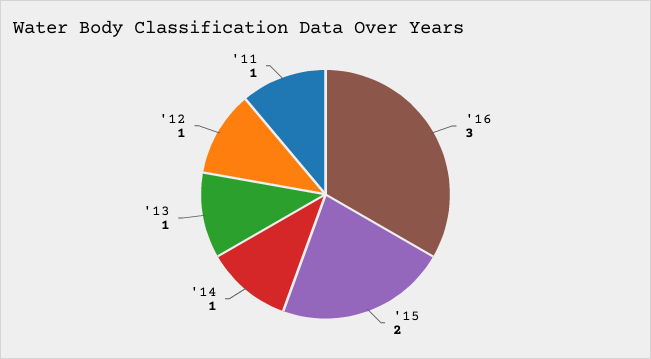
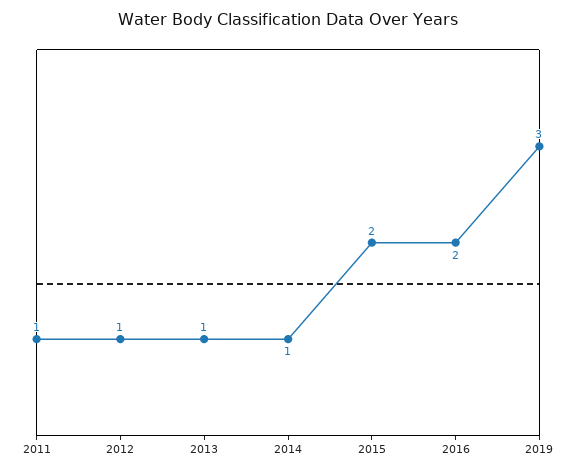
'16: 3 -> 2
2019: none -> 3

